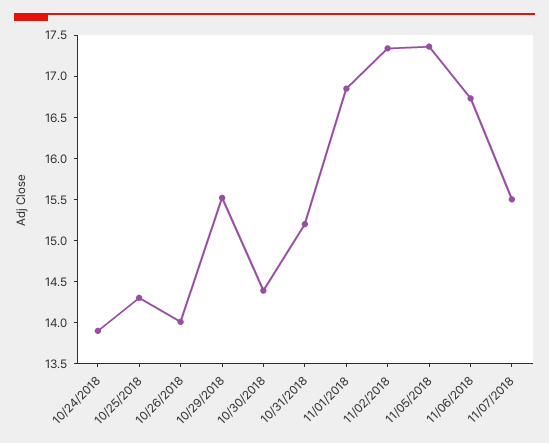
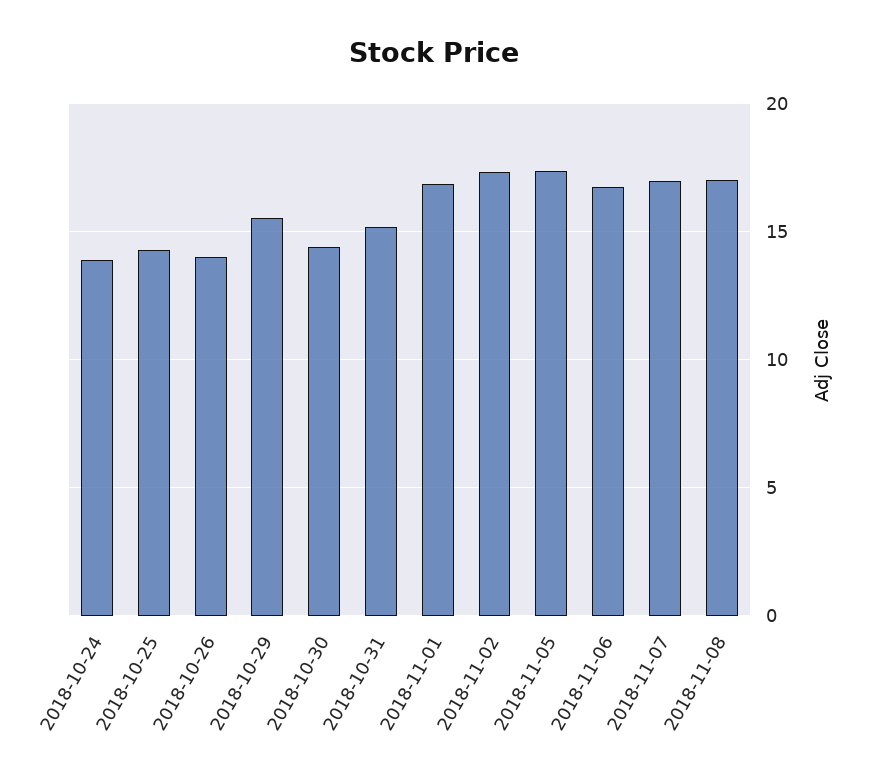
11/07/2018: 15.5 -> 17
2018-11-08: none -> 17

